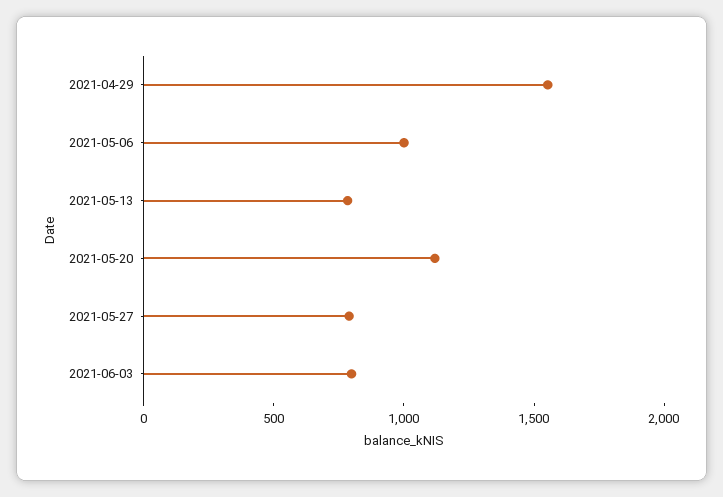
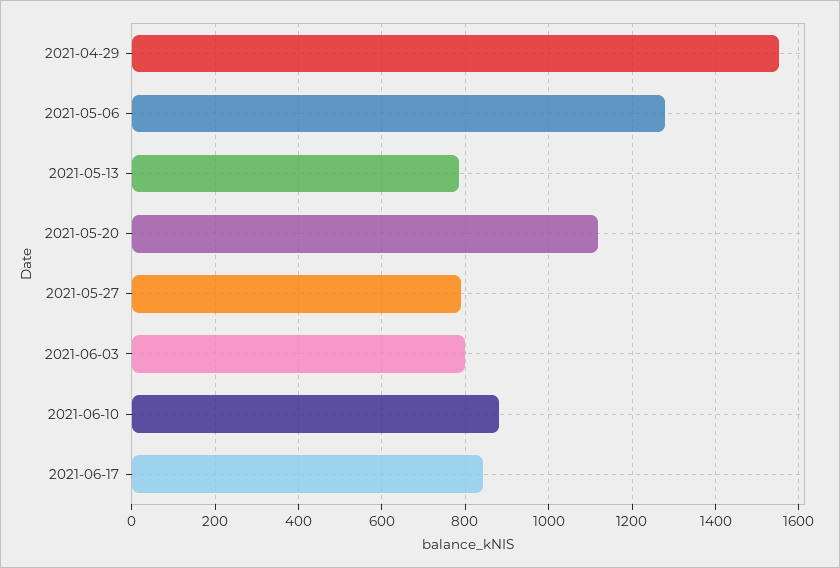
2021-05-06: 1000 -> 1280
2021-06-10: none -> 880
2021-06-17: none -> 840

